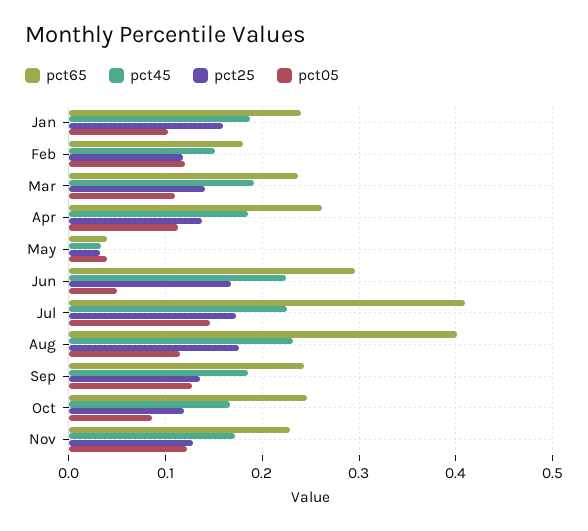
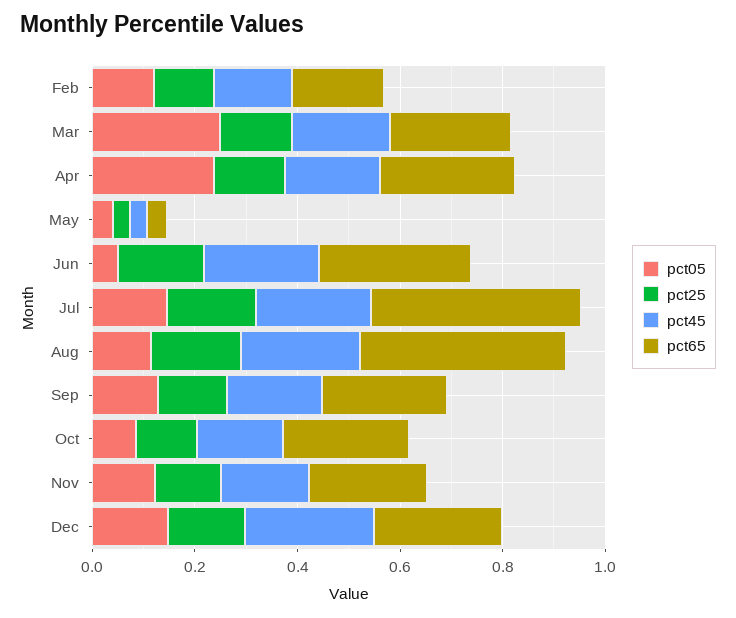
pct65, Jan: 0.24 -> none
pct45, Jan: 0.19 -> none
pct25, Jan: 0.16 -> none
pct05, Jan: 0.1 -> none
pct05, Mar: 0.11 -> 0.25
pct05, Apr: 0.11 -> 0.25
pct05, Dec: none -> 0.15
pct25, Dec: none -> 0.15
pct45, Dec: none -> 0.25
pct65, Dec: none -> 0.25

